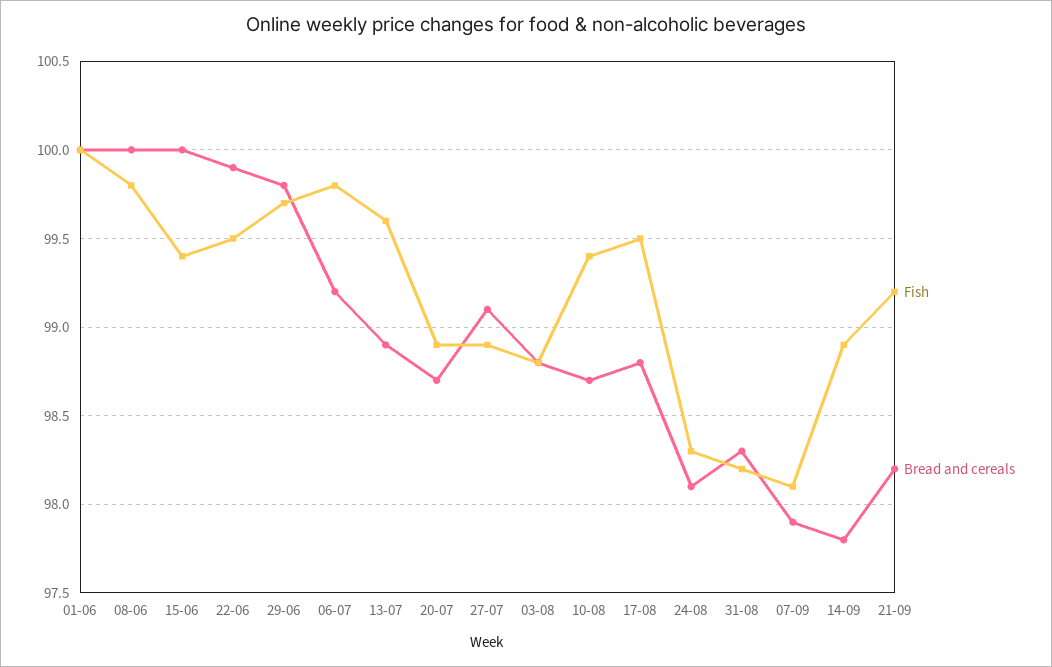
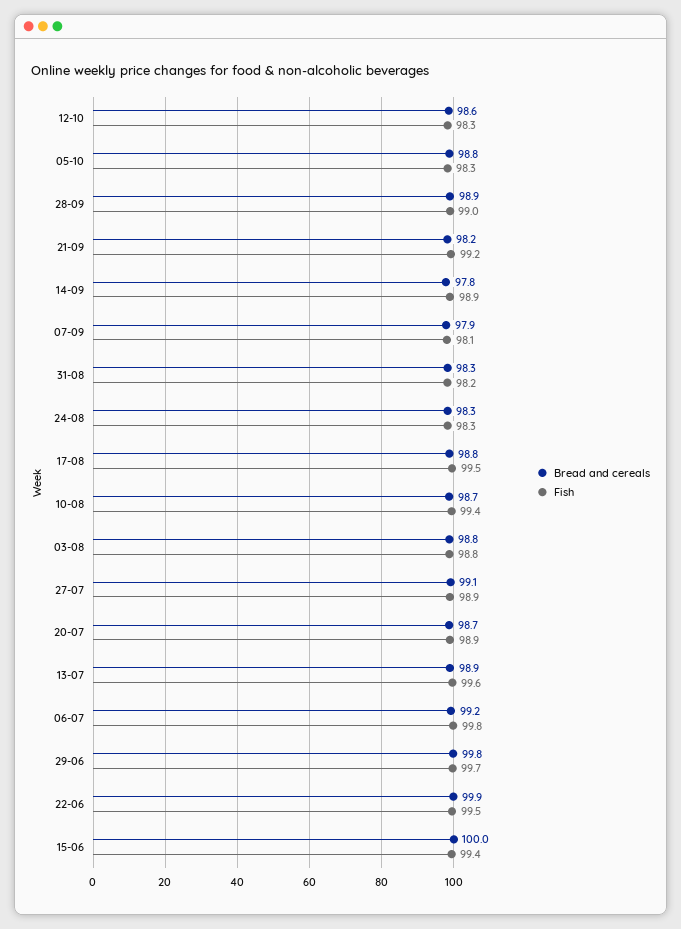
Fish, 01-06: 100 -> none
Bread and cereals, 01-06: 100 -> none
Fish, 08-06: 99.8 -> none
Bread and cereals, 08-06: 100 -> none
Bread and cereals, 24-08: 98.1 -> 98.3
Bread and cereals, 12-10: none -> 98.6
Fish, 12-10: none -> 98.3
Bread and cereals, 05-10: none -> 98.8
Fish, 05-10: none -> 98.3
Bread and cereals, 28-09: none -> 98.9
Fish, 28-09: none -> 99

